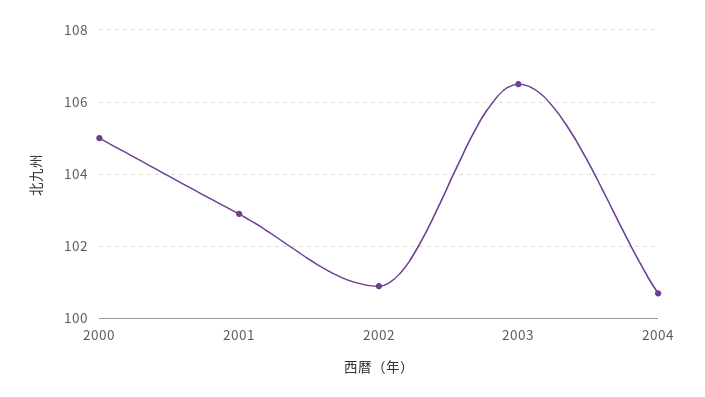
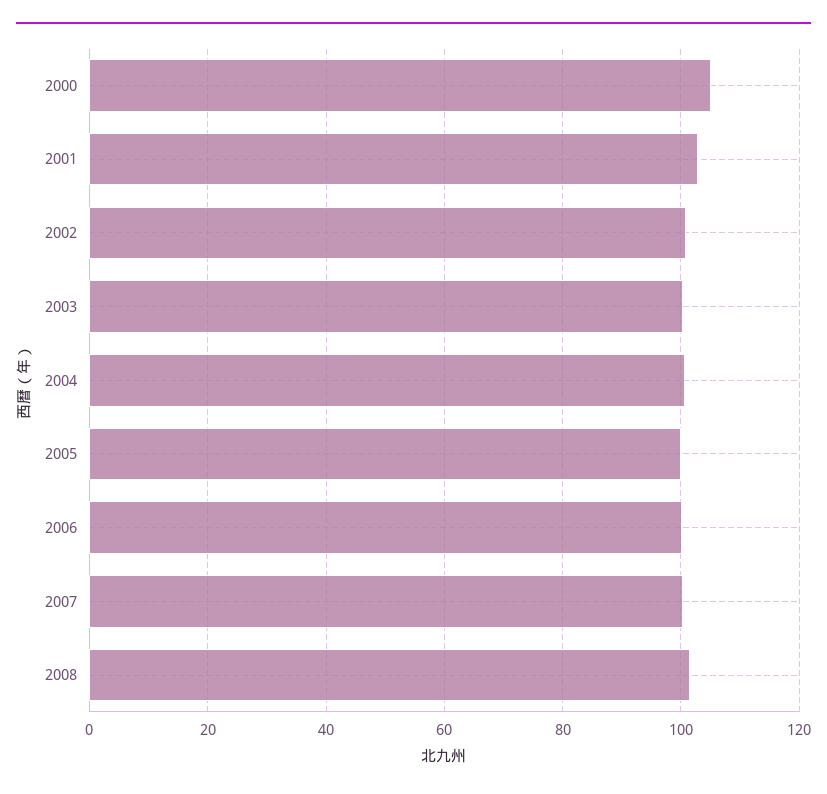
2003: 106.5 -> 100
2005: none -> 100
2006: none -> 100
2007: none -> 100
2008: none -> 102

